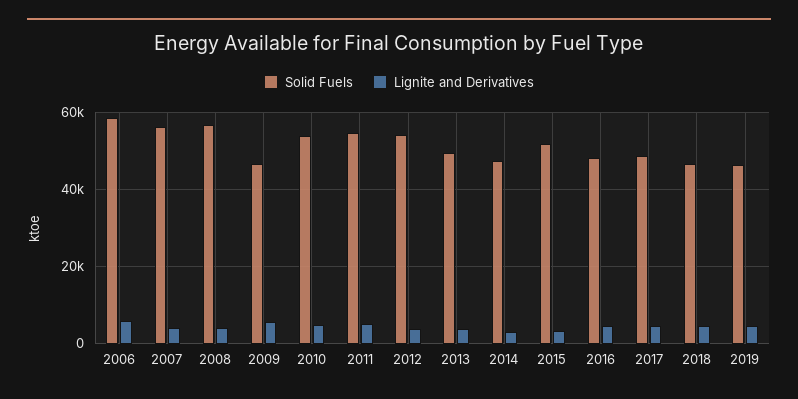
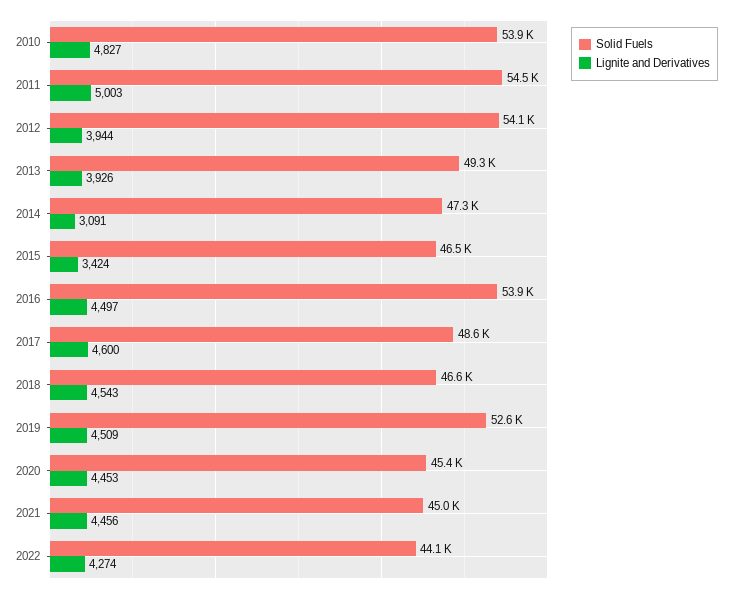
Solid Fuels, 2006: 58000 -> none
Lignite and Derivatives, 2006: 6000 -> none
Solid Fuels, 2007: 56000 -> none
Lignite and Derivatives, 2007: 4000 -> none
Solid Fuels, 2008: 56000 -> none
Lignite and Derivatives, 2008: 4000 -> none
Solid Fuels, 2009: 46000 -> none
Lignite and Derivatives, 2009: 6000 -> none
Solid Fuels, 2015: 52000 -> 46500
Solid Fuels, 2016: 48000 -> 53900
Solid Fuels, 2019: 46000 -> 52600
Solid Fuels, 2020: none -> 45400
Lignite and Derivatives, 2020: none -> 4453
Solid Fuels, 2021: none -> 45000
Lignite and Derivatives, 2021: none -> 4456
Solid Fuels, 2022: none -> 44100
Lignite and Derivatives, 2022: none -> 4274

